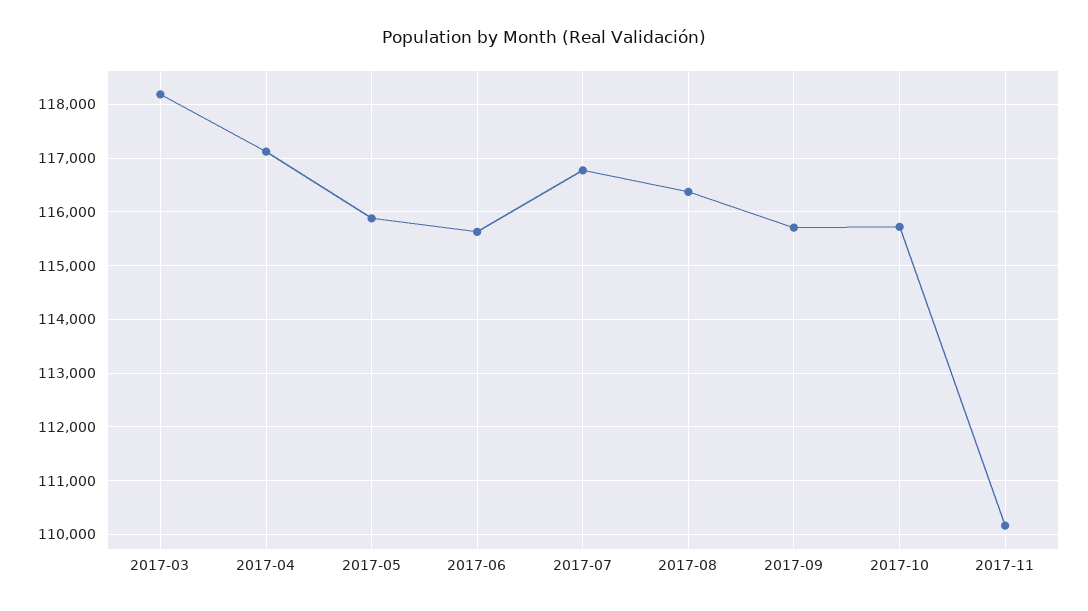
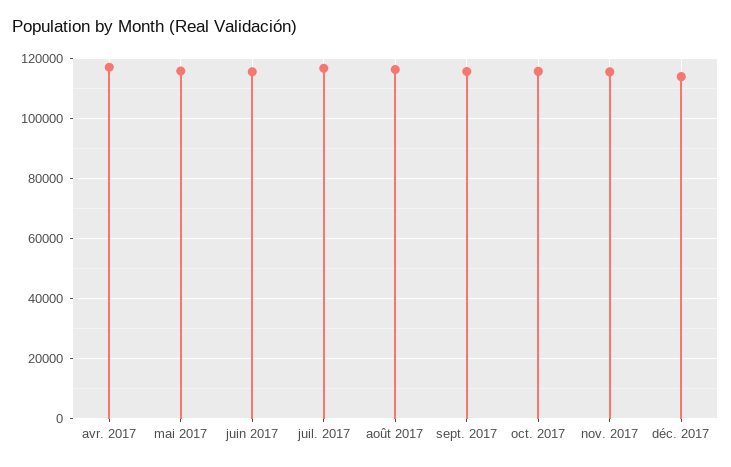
2017-03: 118200 -> none
2017-11: 110200 -> 116000
déc. 2017: none -> 114000

